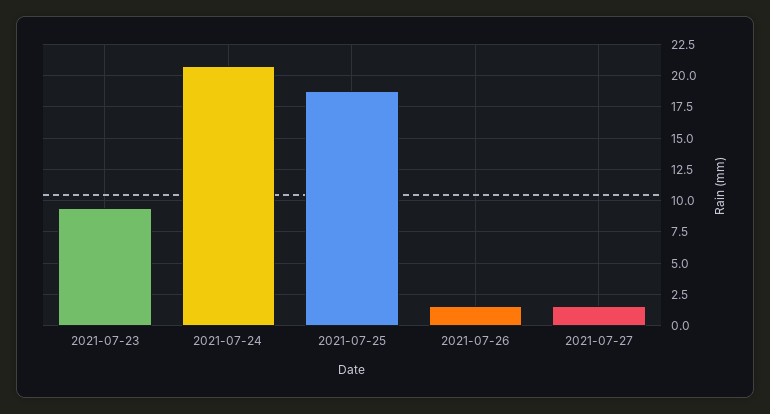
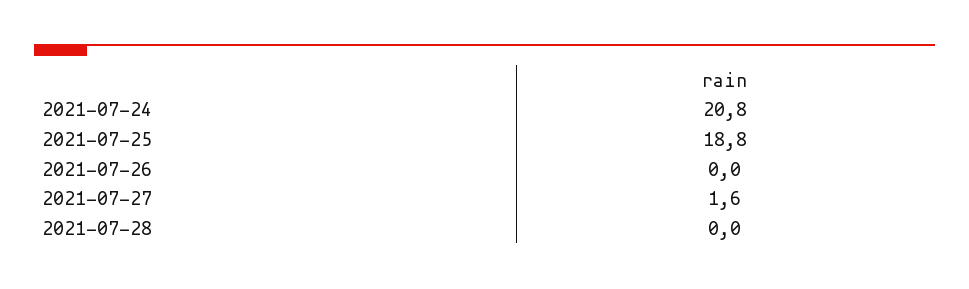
2021-07-23: 9.5 -> none
2021-07-26: 1.5 -> 0
2021-07-28: none -> 0

